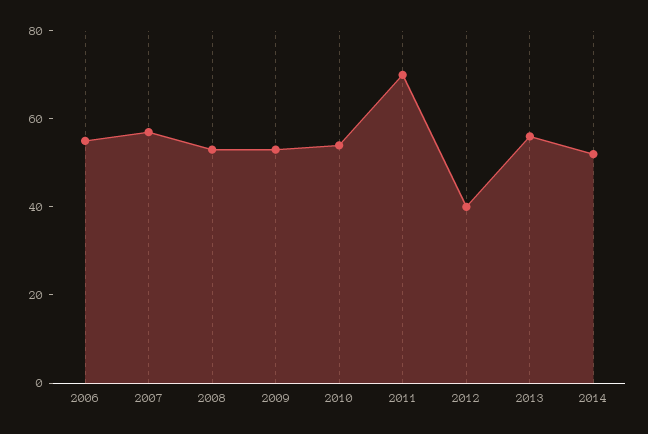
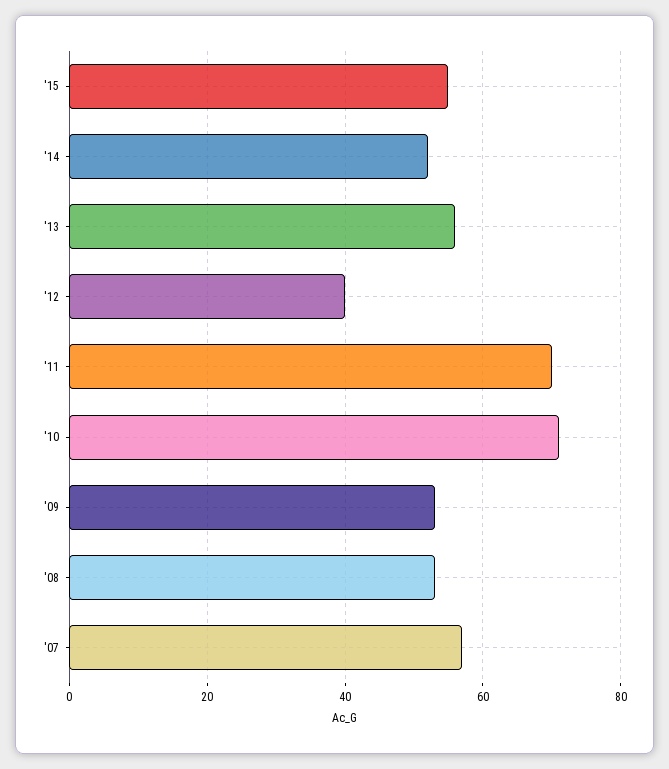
2006: 55 -> none
2010: 55 -> 70
'15: none -> 55

